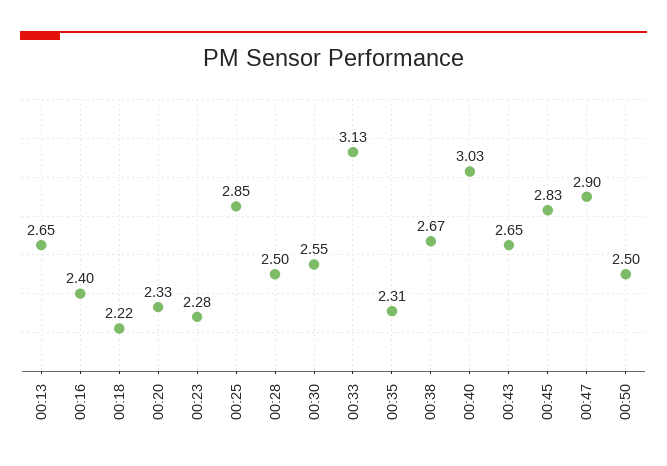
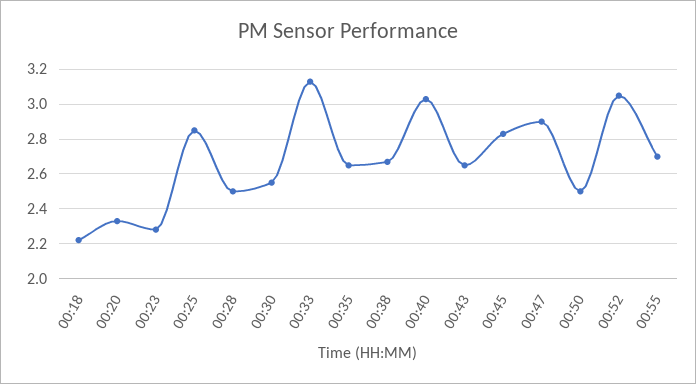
00:13: 2.65 -> none
00:16: 2.4 -> none
00:35: 2.31 -> 2.65
00:52: none -> 3.05
00:55: none -> 2.7

